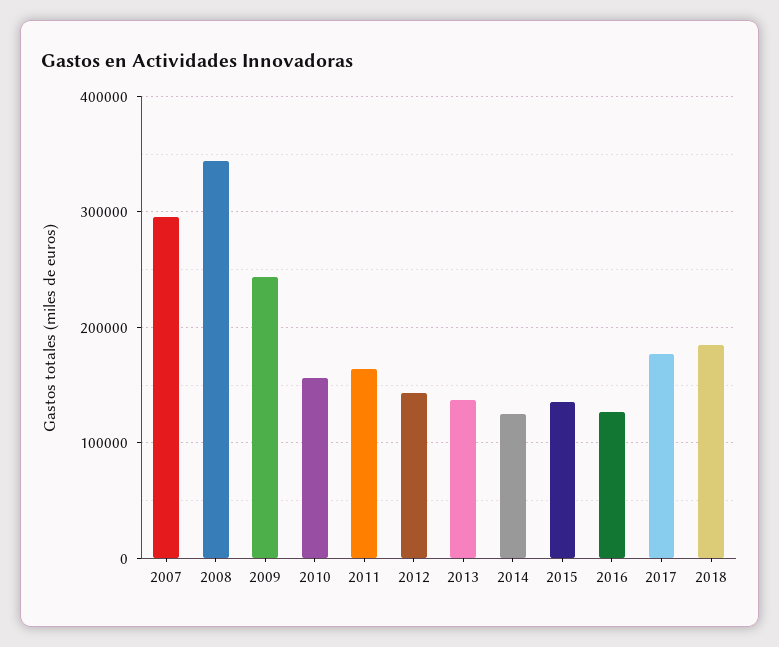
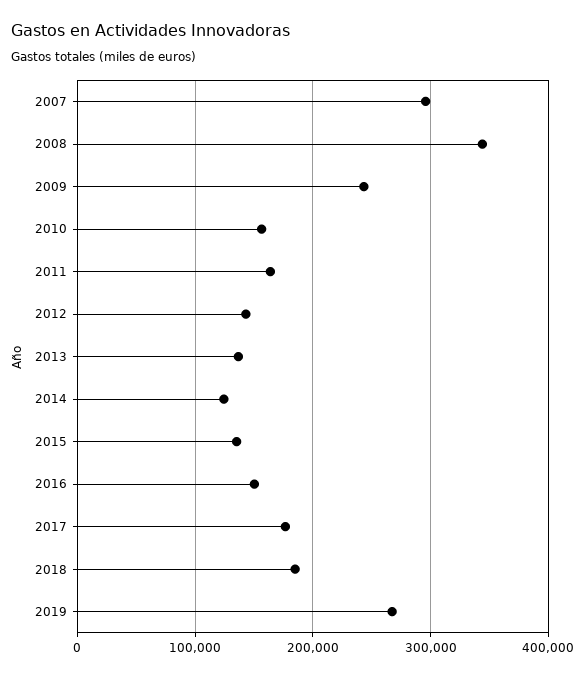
2016: 130000 -> 150000
2019: none -> 270000

